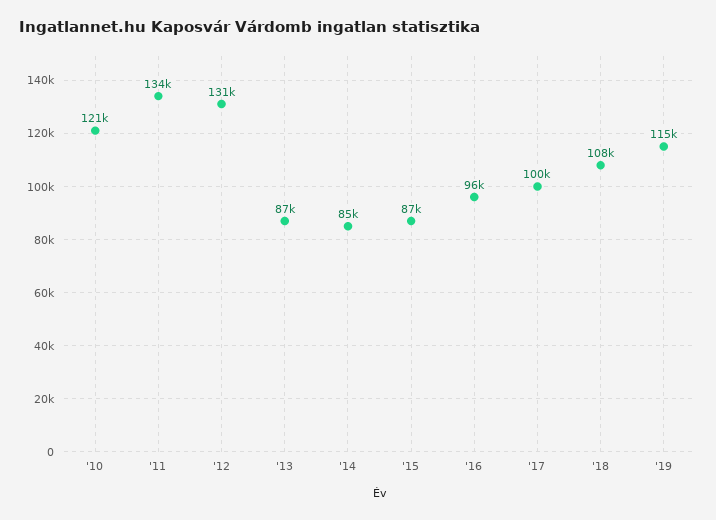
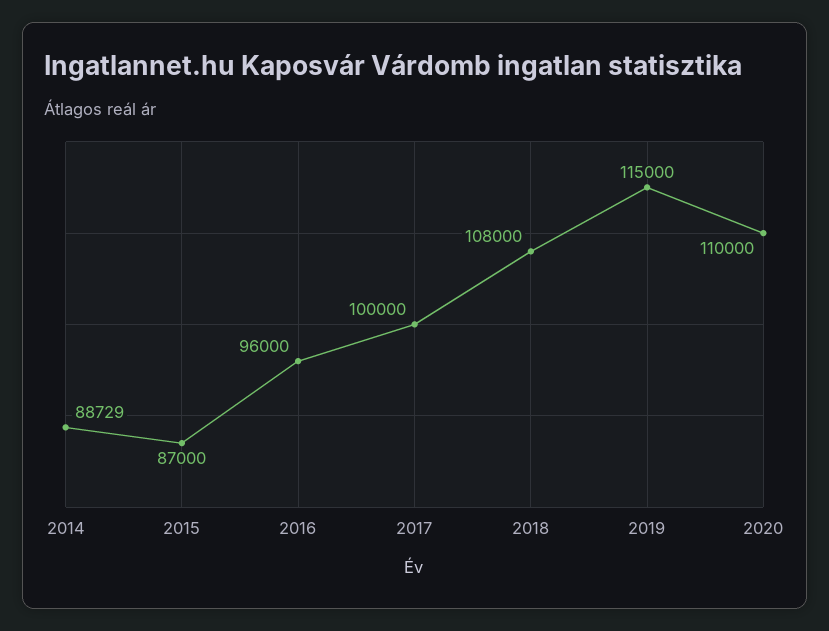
'10: 121000 -> none
'11: 134000 -> none
'12: 131000 -> none
'13: 87000 -> none
'14: 85000 -> 88729
2020: none -> 110000

